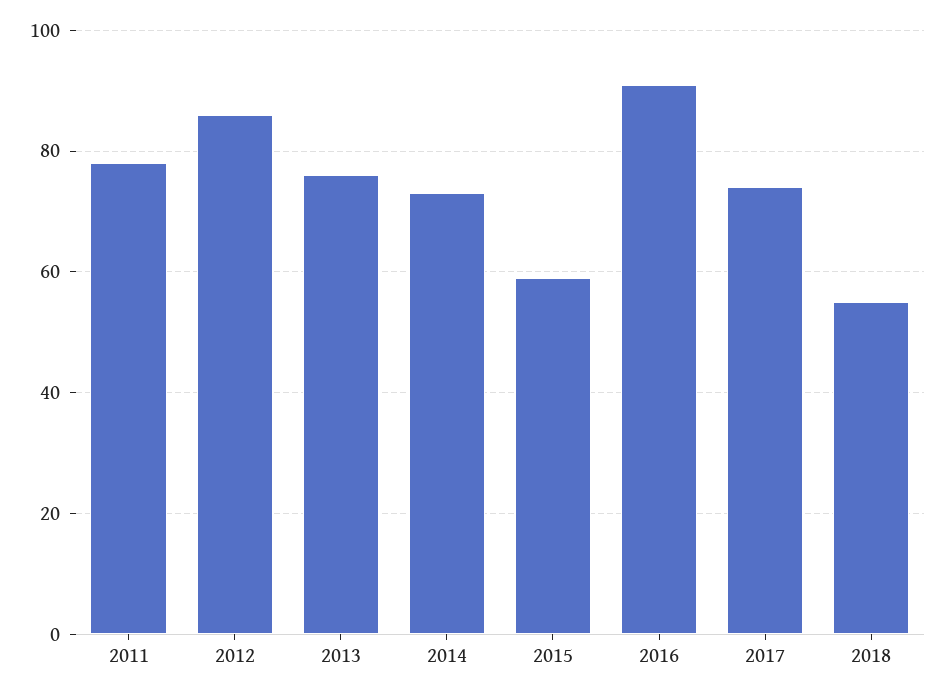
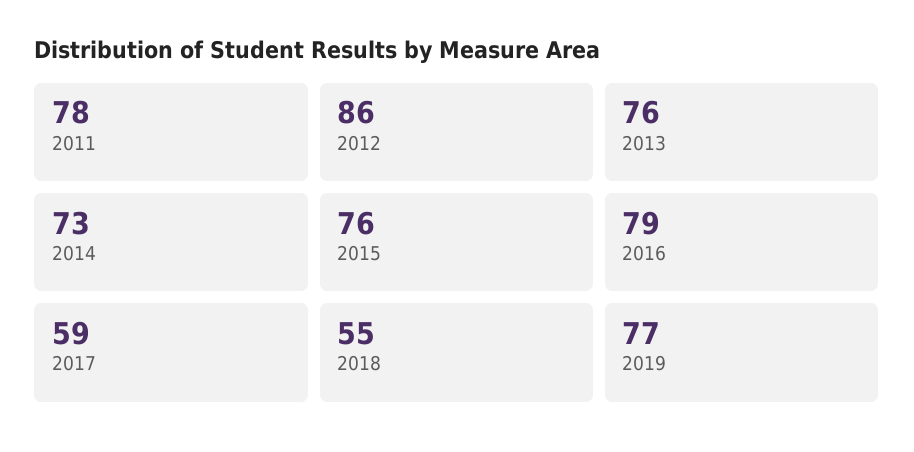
2015: 60 -> 76
2016: 90 -> 79
2017: 75 -> 59
2019: none -> 77

